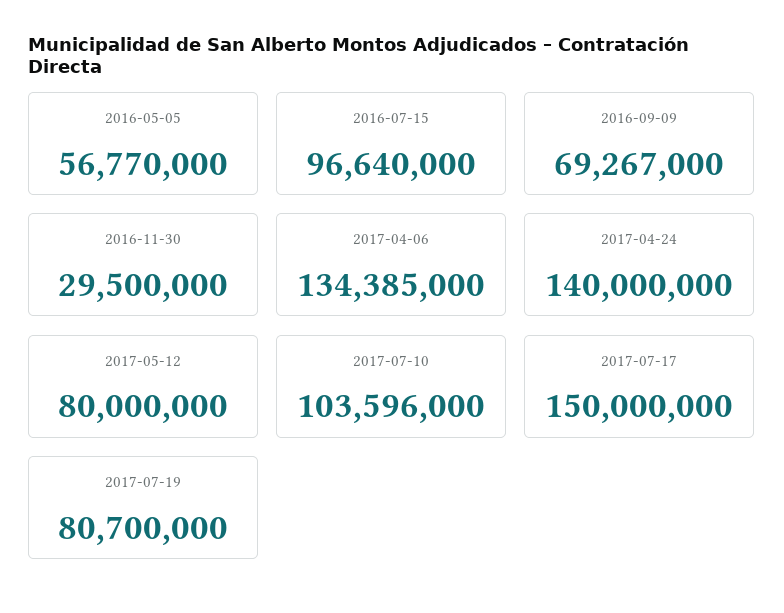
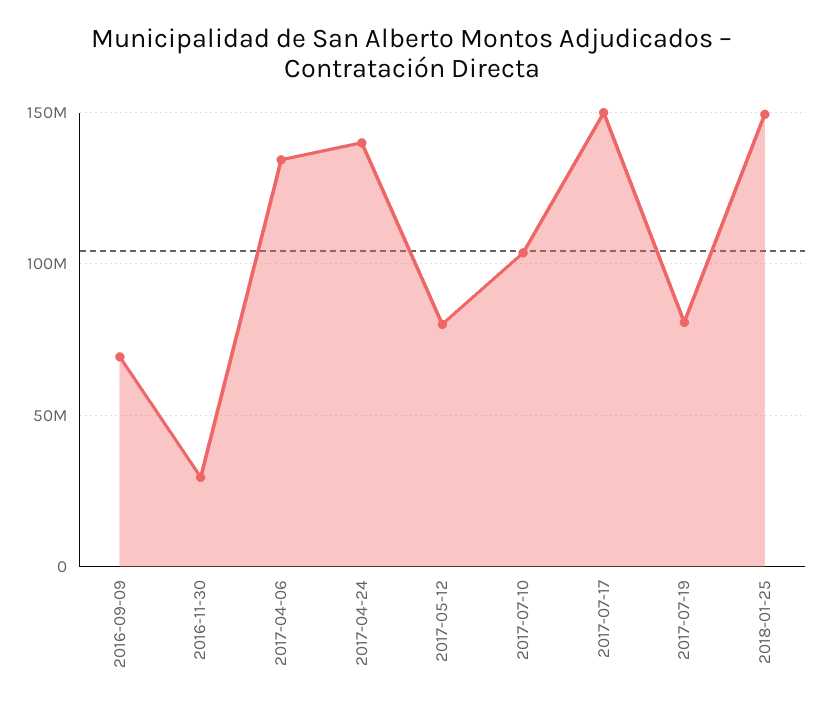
2016-05-05: 56770000 -> none
2016-07-15: 96640000 -> none
2018-01-25: none -> 150000000

